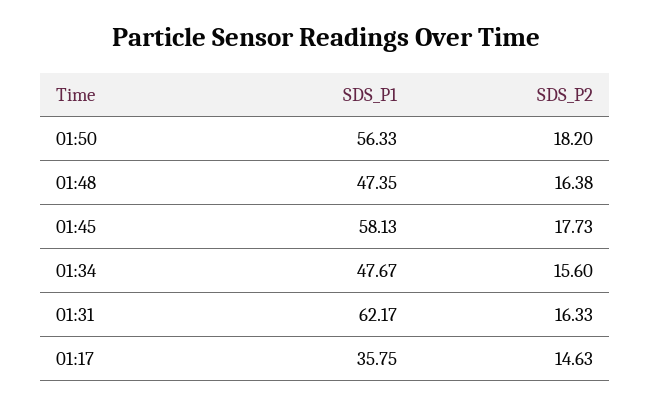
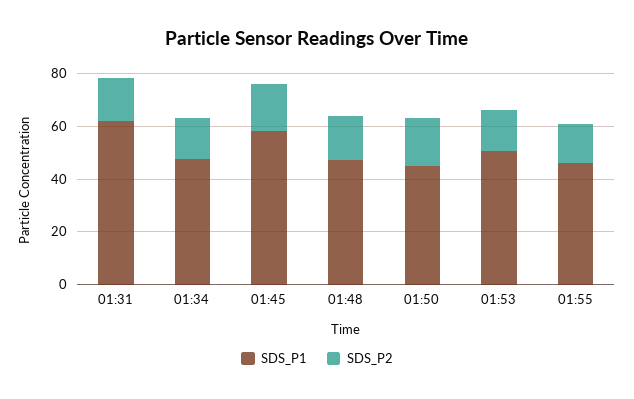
SDS_P1, 01:50: 56.33 -> 45
SDS_P1, 01:17: 35.75 -> none
SDS_P2, 01:17: 14.63 -> none
SDS_P1, 01:53: none -> 50
SDS_P2, 01:53: none -> 15
SDS_P1, 01:55: none -> 45
SDS_P2, 01:55: none -> 15

